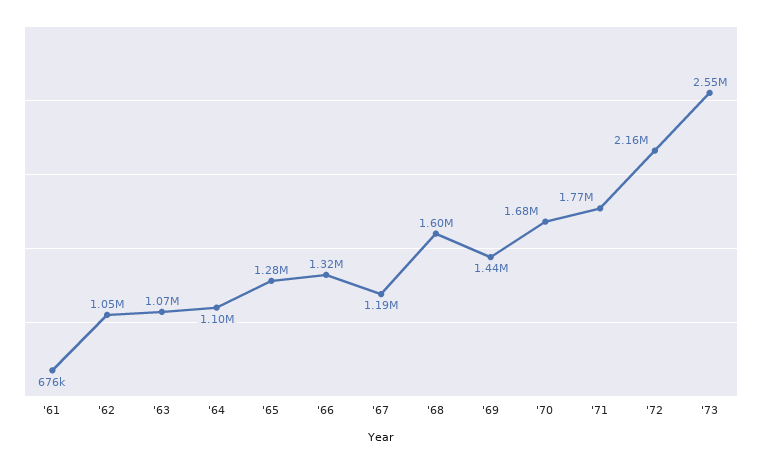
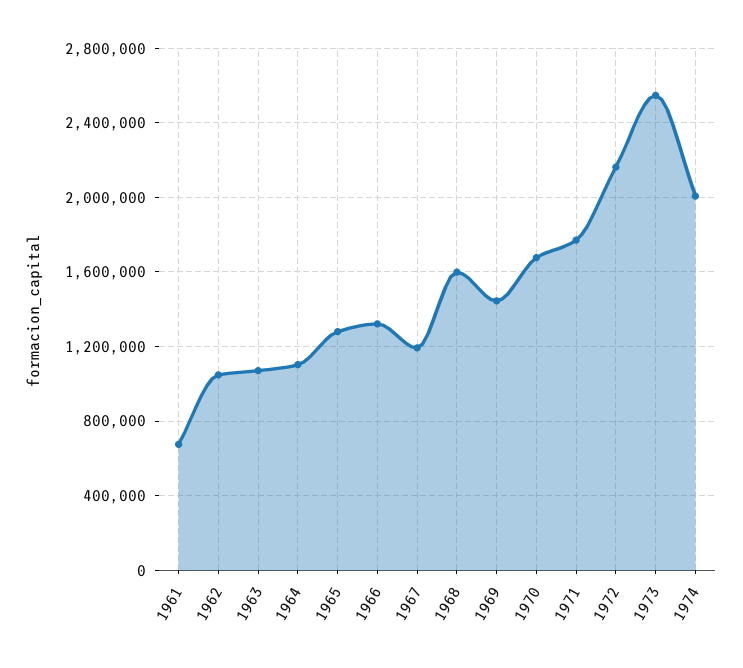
1974: none -> 2000000

